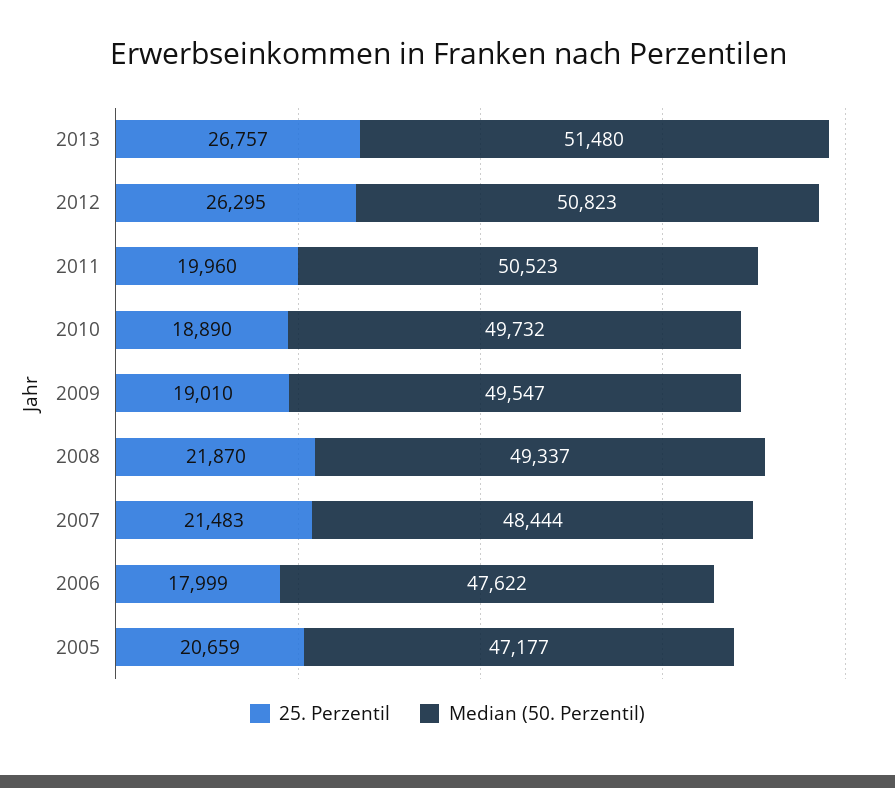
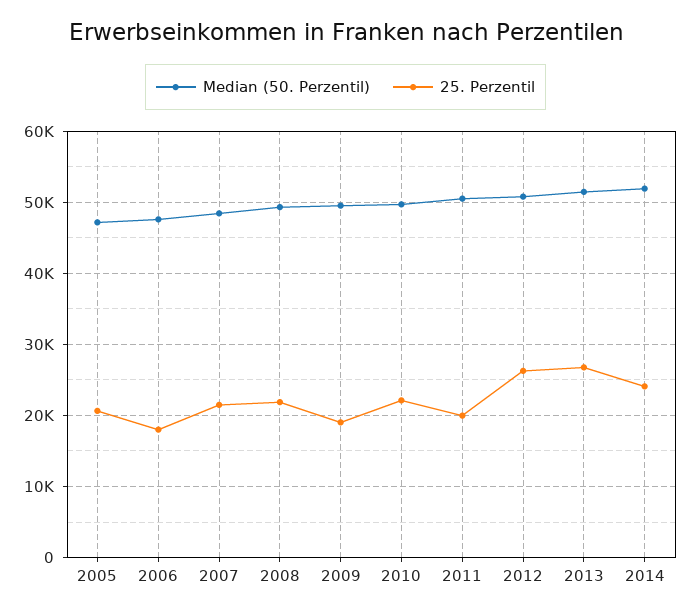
25. Perzentil, 2010: 18890 -> 22000
Median (50. Perzentil), 2014: none -> 52000
25. Perzentil, 2014: none -> 24000

